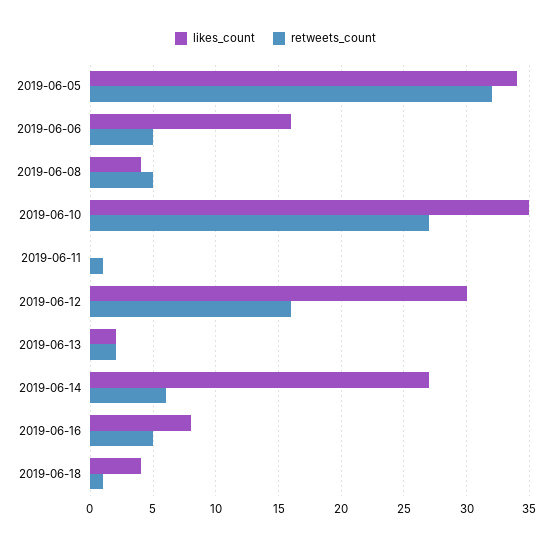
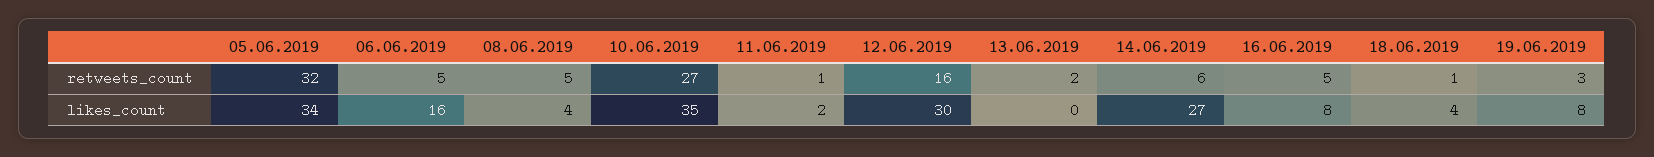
likes_count, 2019-06-11: 0 -> 2
likes_count, 2019-06-13: 2 -> 0
retweets_count, 19.06.2019: none -> 3
likes_count, 19.06.2019: none -> 8

